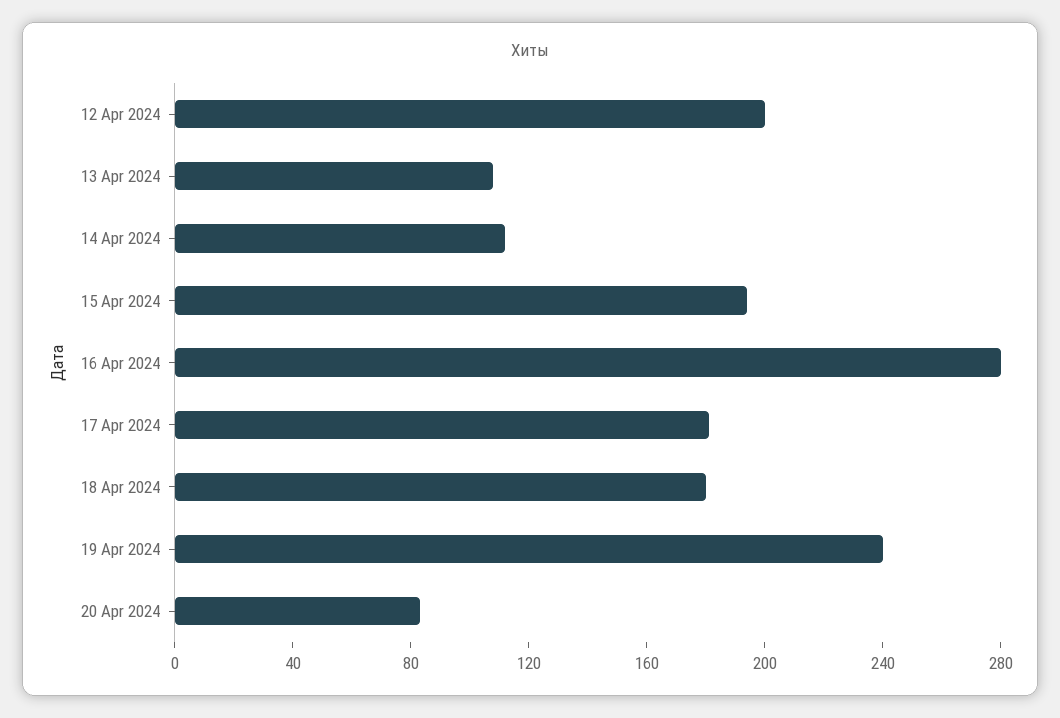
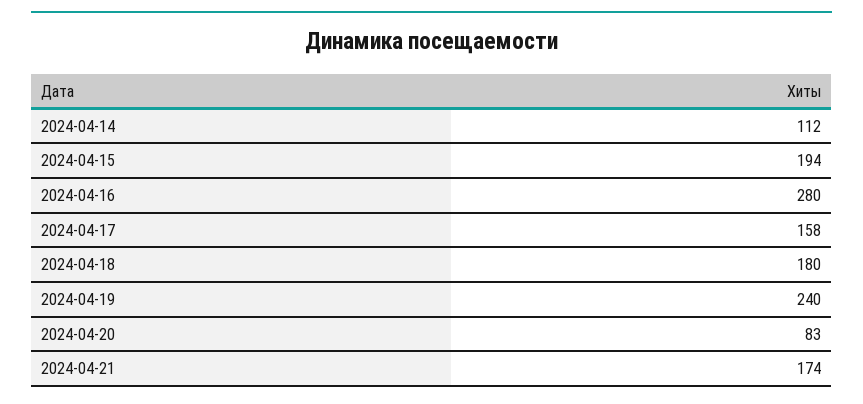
12 Apr 2024: 200 -> none
13 Apr 2024: 110 -> none
17 Apr 2024: 180 -> 158
2024-04-21: none -> 174

